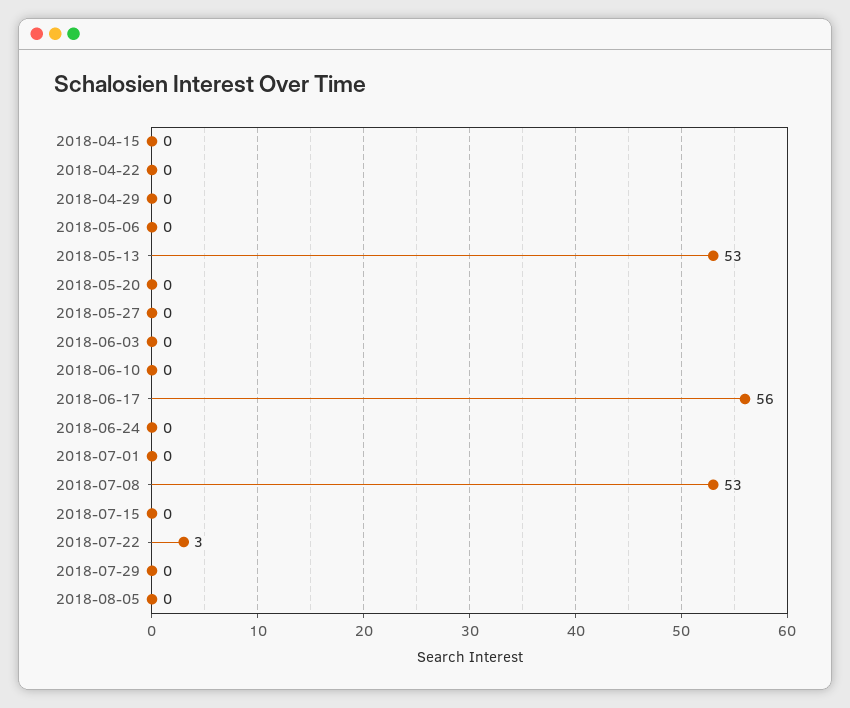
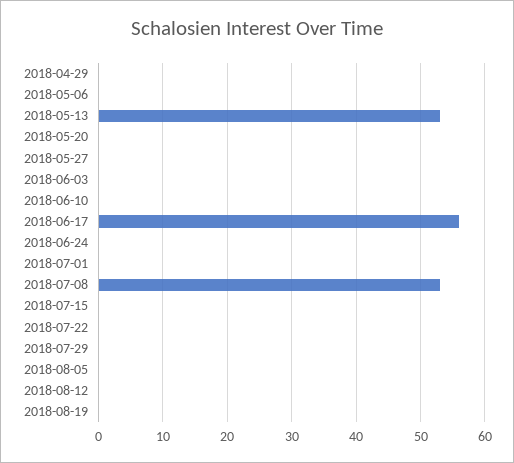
2018-04-15: 0 -> none
2018-04-22: 0 -> none
2018-07-22: 3 -> 0
2018-08-12: none -> 0
2018-08-19: none -> 0

